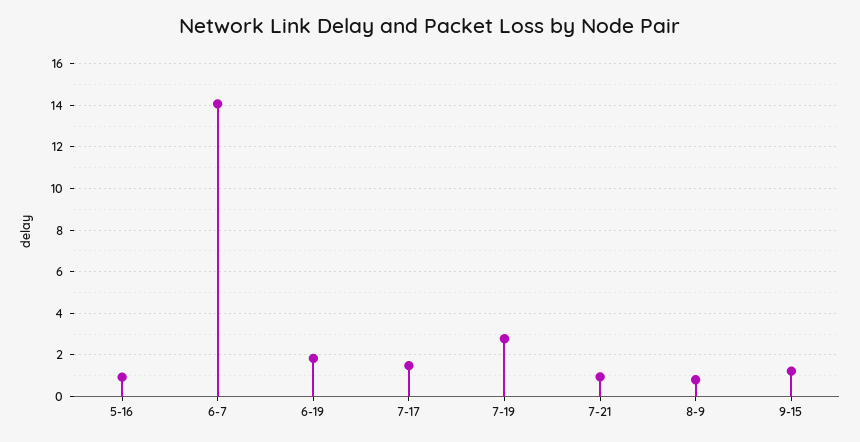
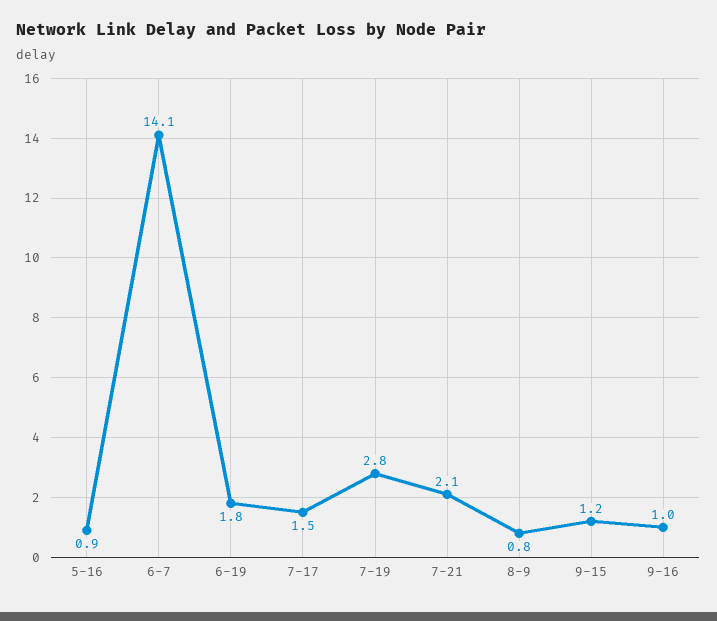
7-21: 1 -> 2.1
9-16: none -> 1

